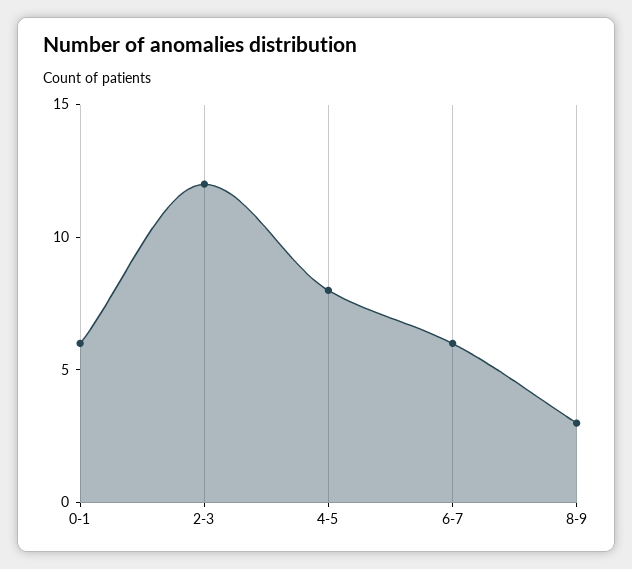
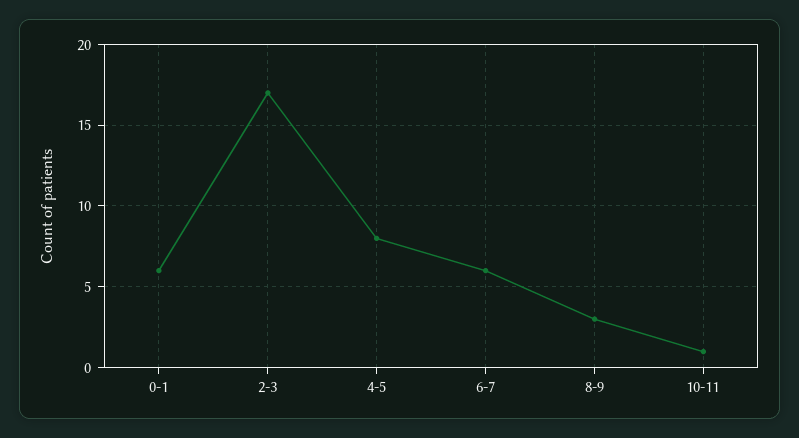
2-3: 12 -> 17
10-11: none -> 1

